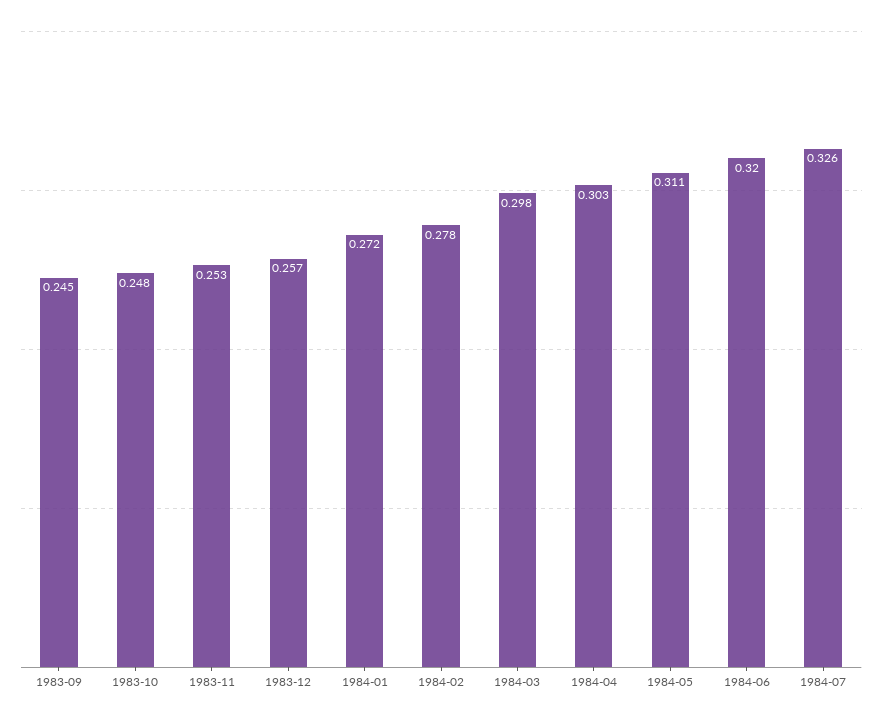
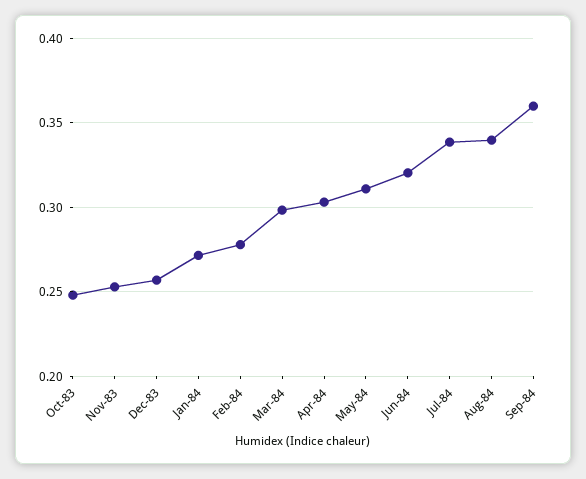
1983-09: 0.245 -> none
1984-07: 0.326 -> 0.34
Aug-84: none -> 0.34
Sep-84: none -> 0.36

